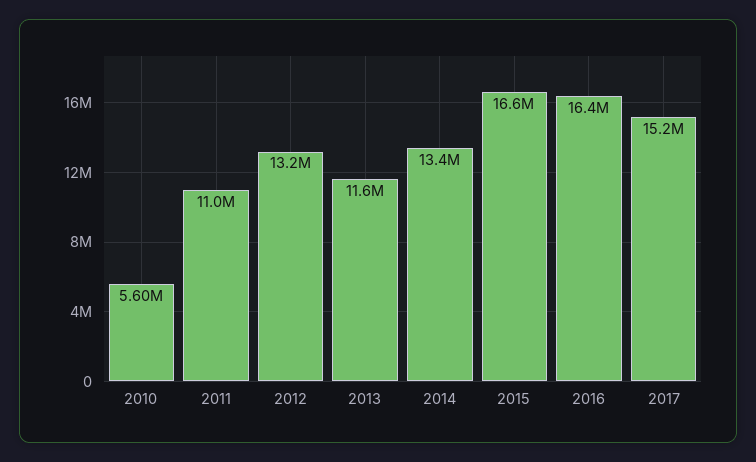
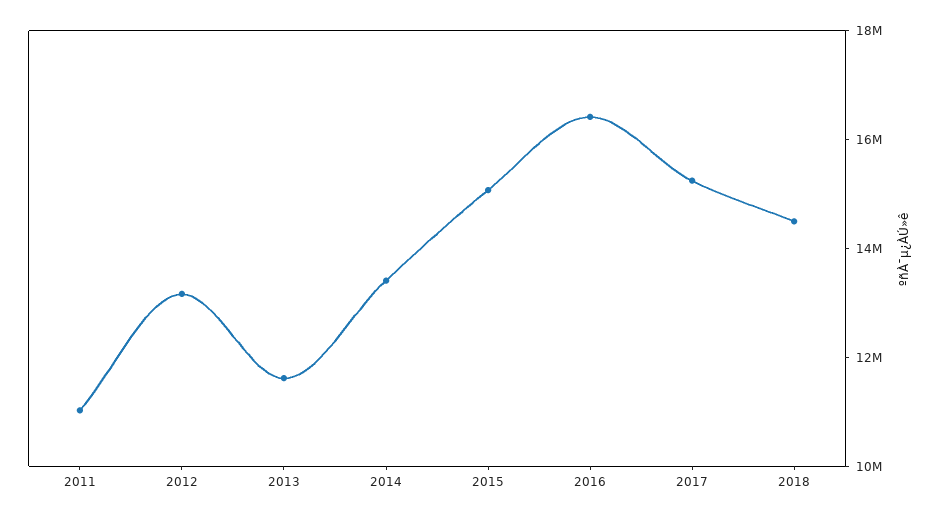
2010: 5600000 -> none
2015: 16600000 -> 15000000
2018: none -> 14500000

